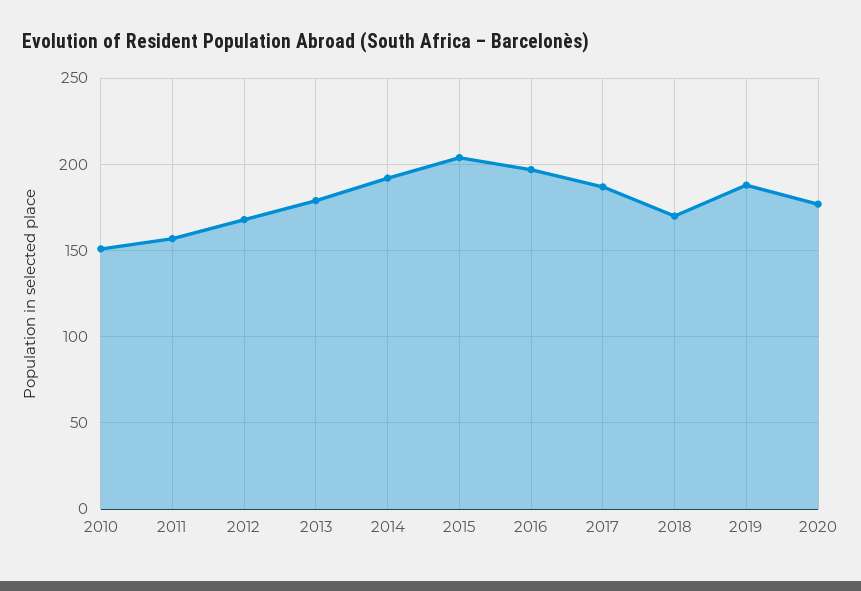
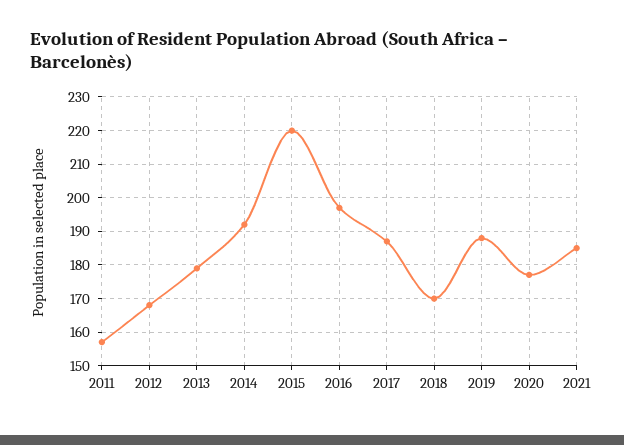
2010: 150 -> none
2015: 205 -> 220
2021: none -> 185

